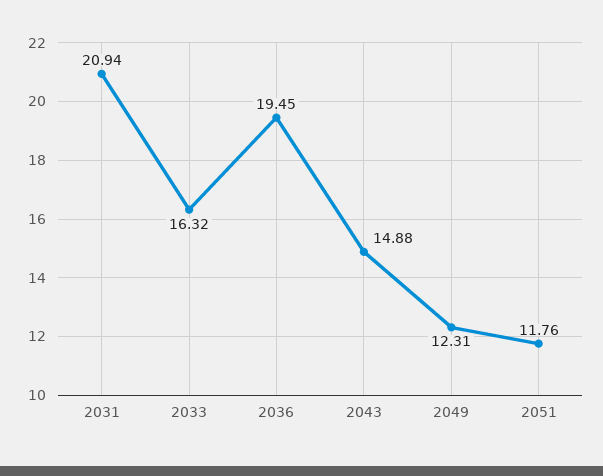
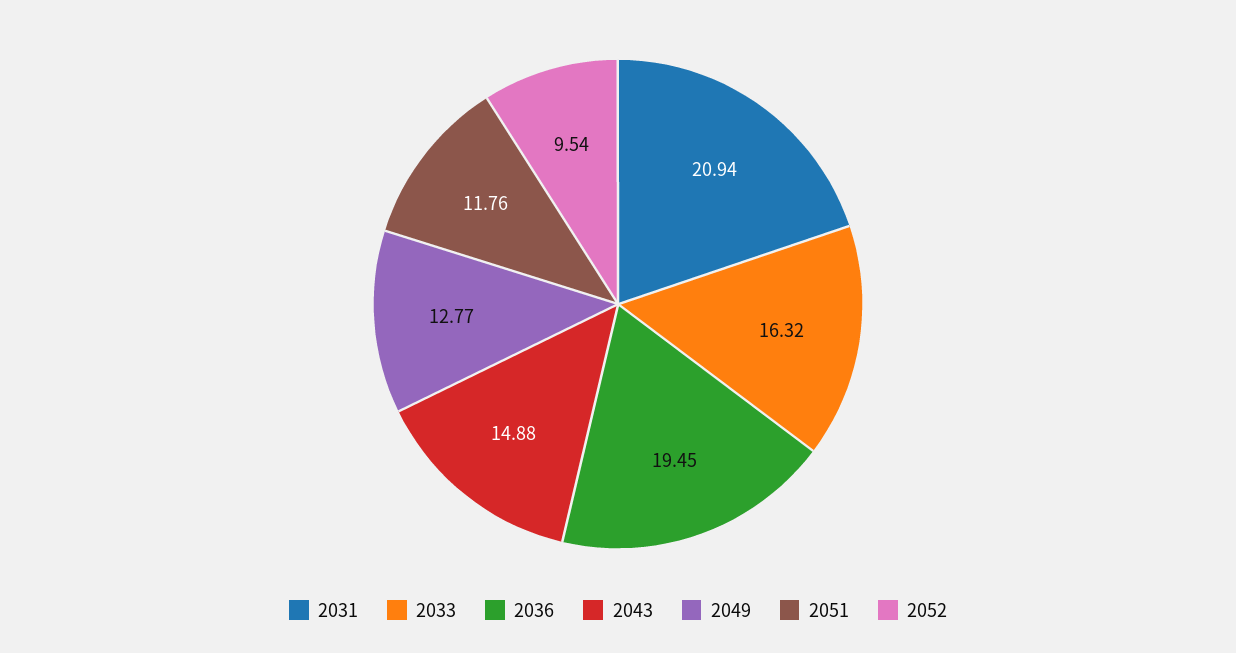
2049: 12.31 -> 12.77
2052: none -> 9.54

